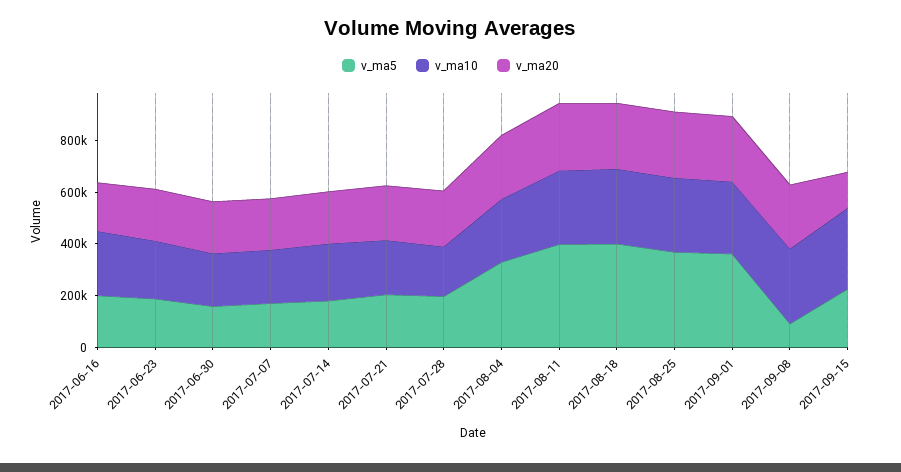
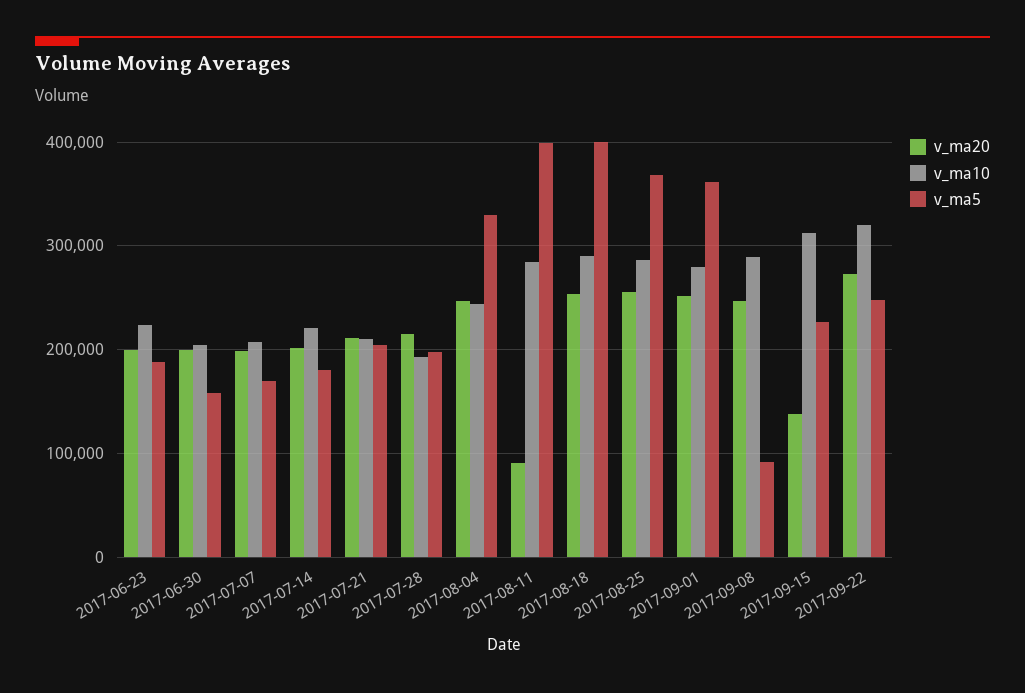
v_ma5, 2017-06-16: 200000 -> none
v_ma10, 2017-06-16: 250000 -> none
v_ma20, 2017-06-16: 200000 -> none
v_ma20, 2017-08-11: 250000 -> 90000
v_ma20, 2017-09-22: none -> 270000
v_ma10, 2017-09-22: none -> 320000
v_ma5, 2017-09-22: none -> 250000

